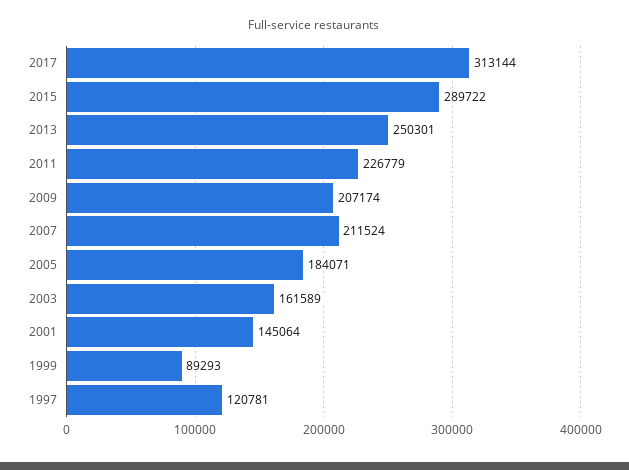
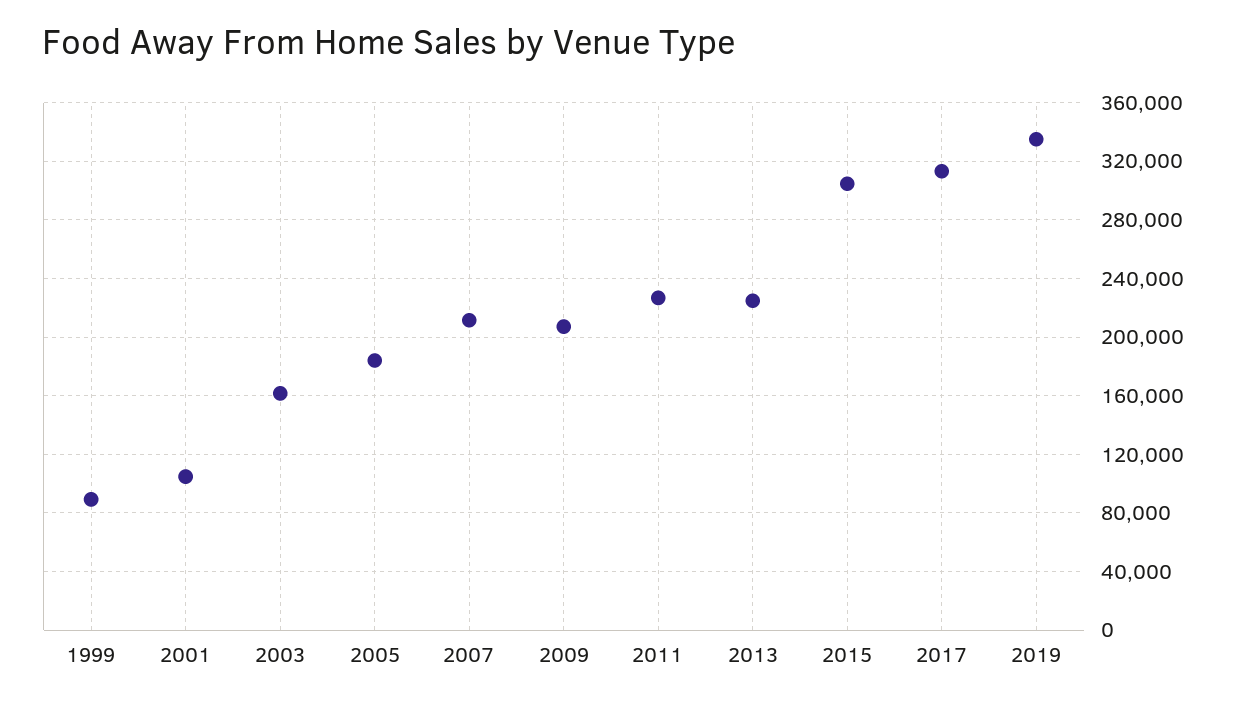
2015: 289722 -> 305000
2013: 250301 -> 225000
2001: 145064 -> 105000
1997: 120781 -> none
2019: none -> 335000

